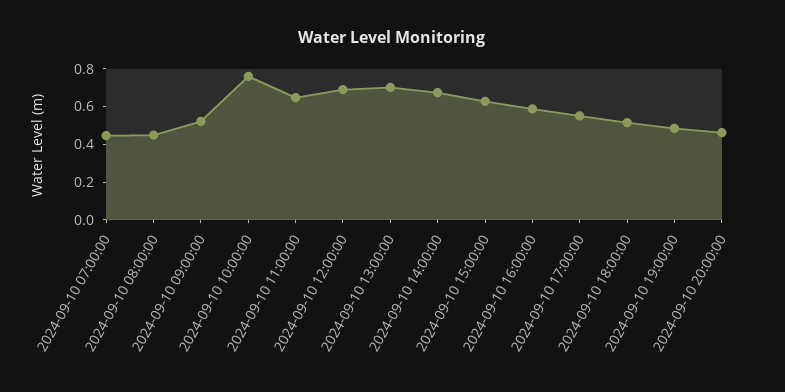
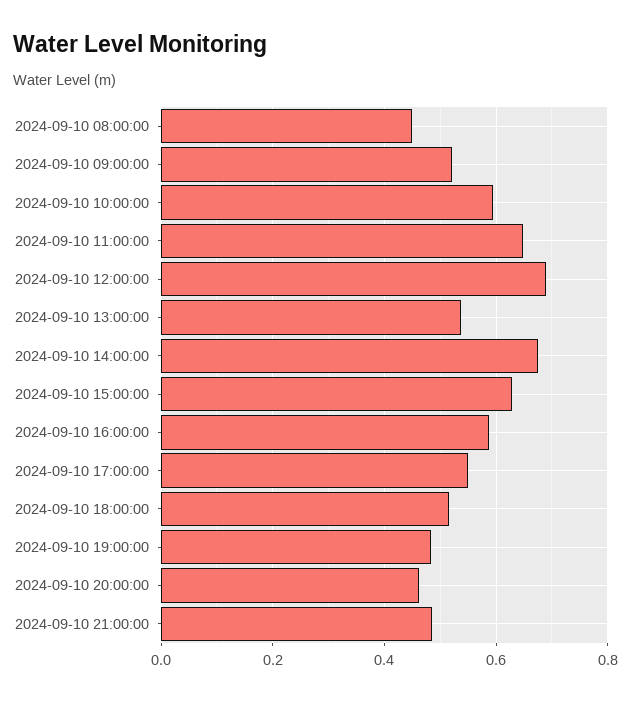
2024-09-10 07:00:00: 0.45 -> none
2024-09-10 10:00:00: 0.75 -> 0.6
2024-09-10 13:00:00: 0.7 -> 0.54
2024-09-10 21:00:00: none -> 0.48

